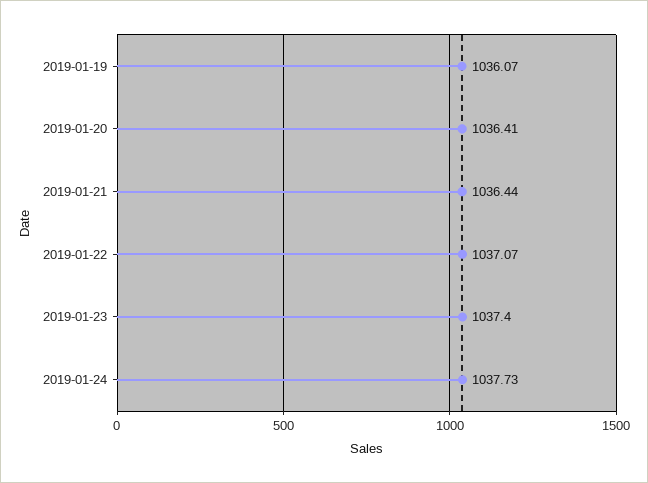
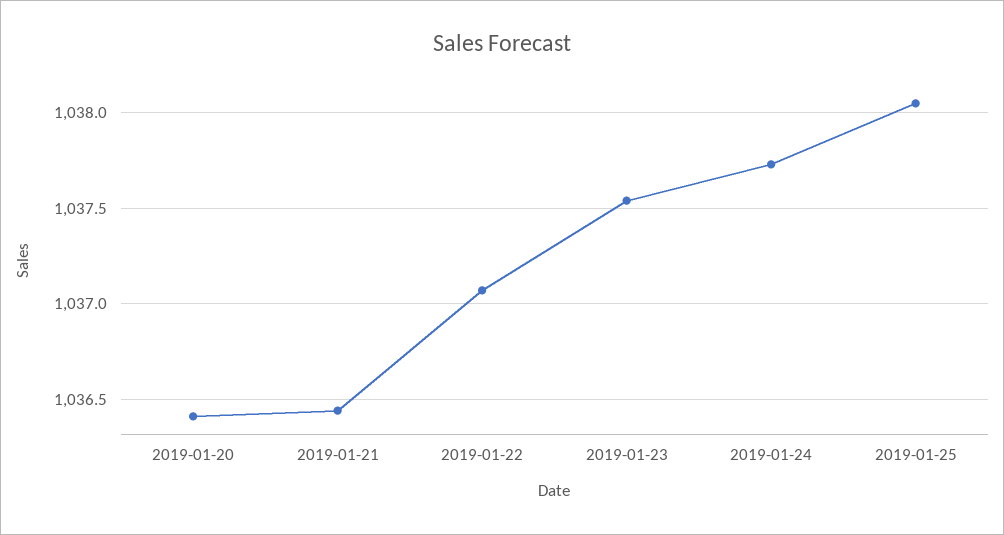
2019-01-19: 1036.07 -> none
2019-01-23: 1037.4 -> 1037.55
2019-01-25: none -> 1038.05

